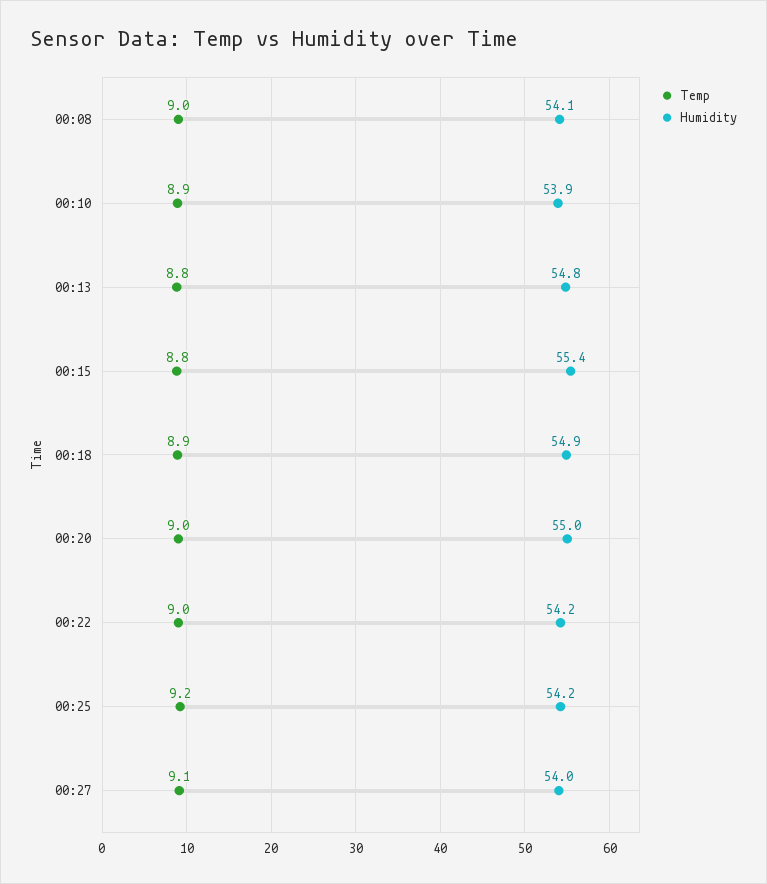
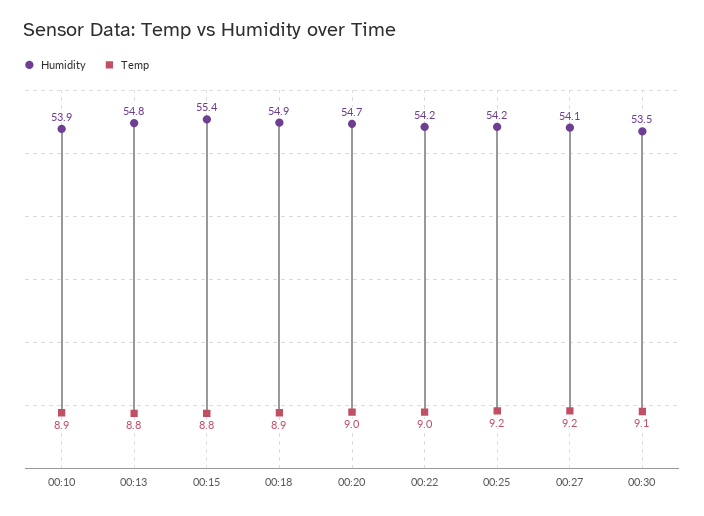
Temp, 00:08: 9 -> none
Humidity, 00:08: 54.1 -> none
Humidity, 00:20: 55 -> 54.7
Temp, 00:27: 9.1 -> 9.2
Humidity, 00:27: 54 -> 54.1
Humidity, 00:30: none -> 53.5
Temp, 00:30: none -> 9.1

